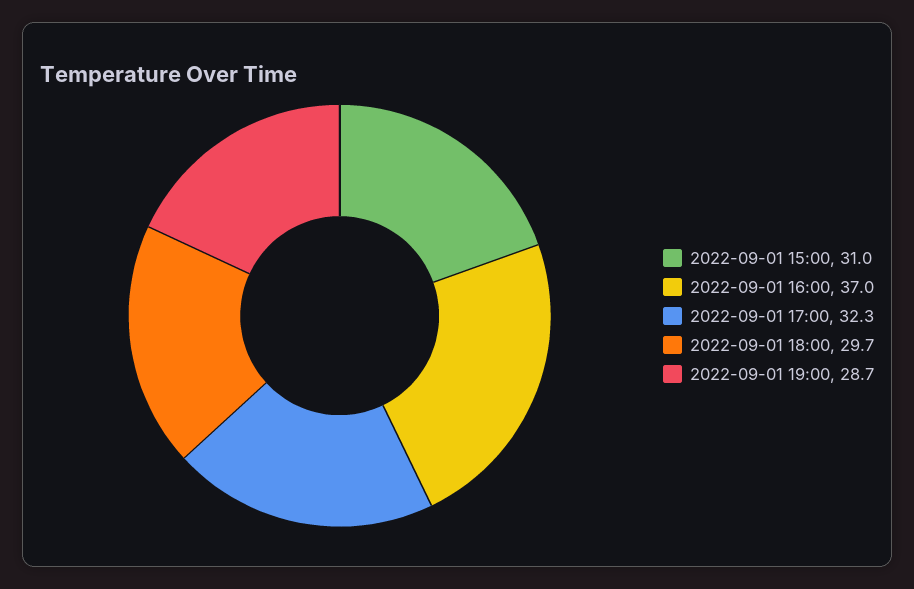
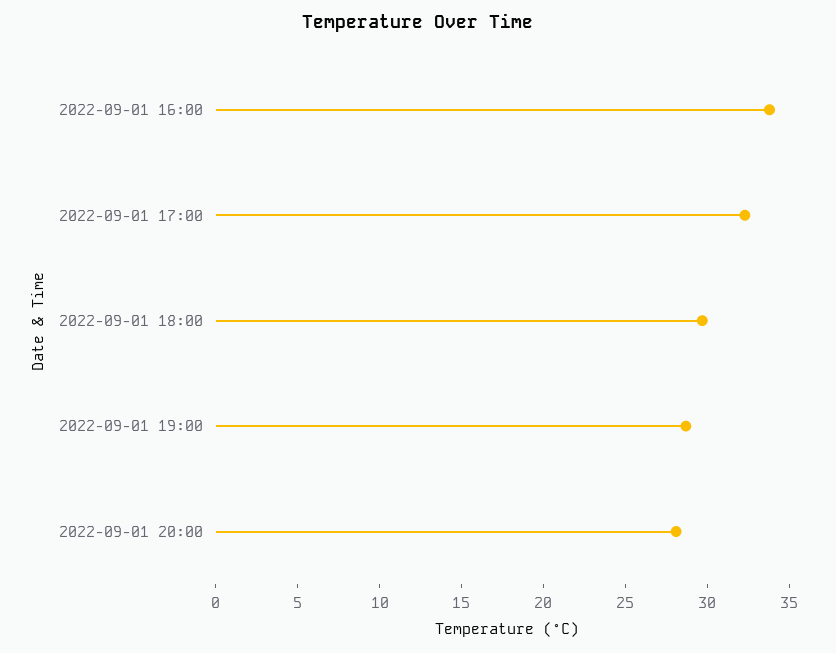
2022-09-01 15:00: 31 -> none
2022-09-01 16:00: 37 -> 34
2022-09-01 20:00: none -> 28

